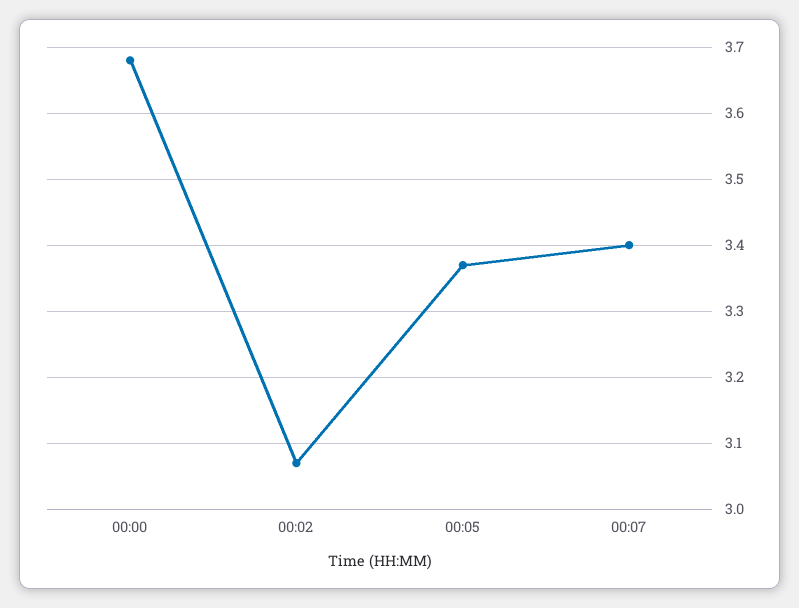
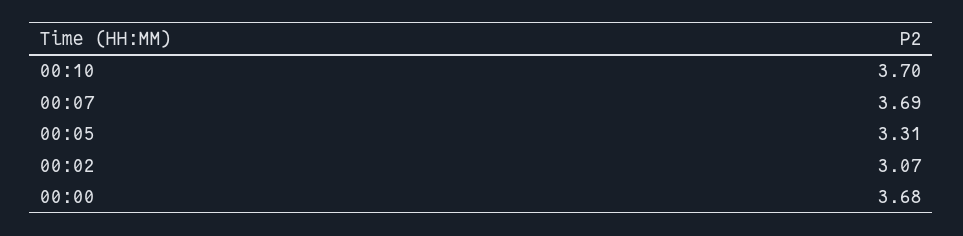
00:05: 3.37 -> 3.31
00:07: 3.4 -> 3.69
00:10: none -> 3.7

